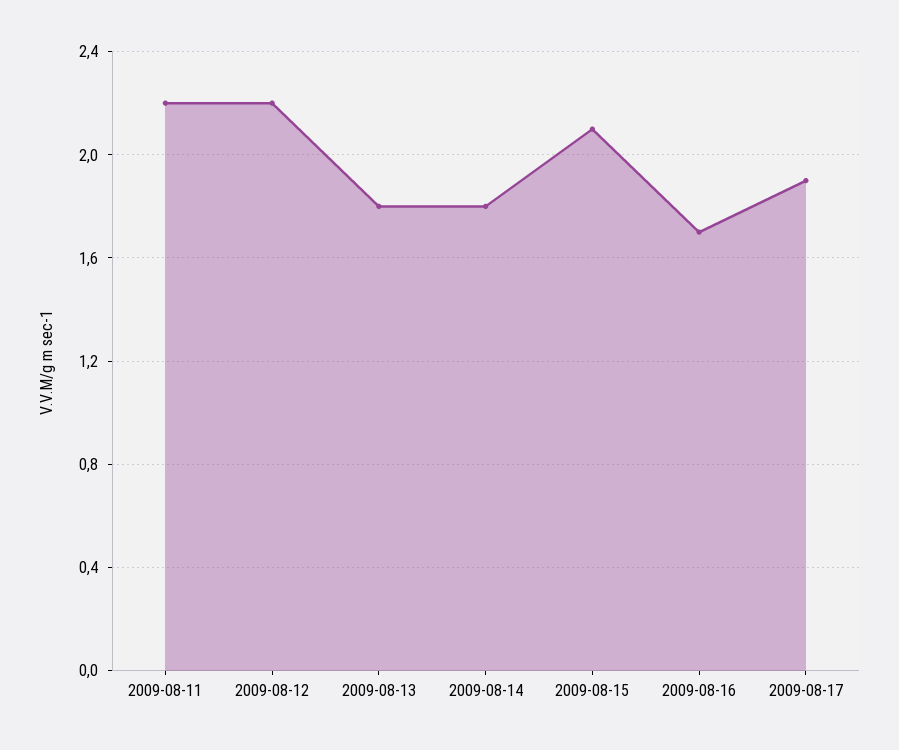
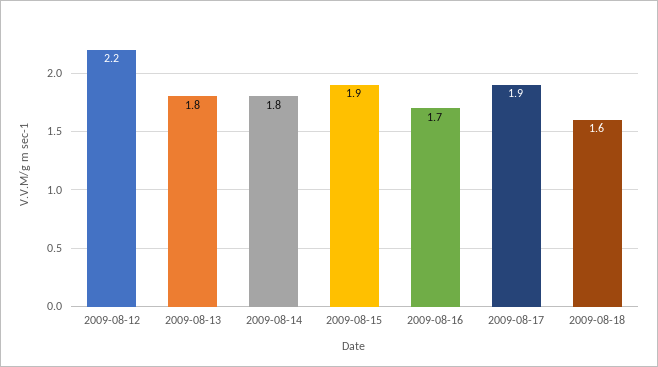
2009-08-11: 2.2 -> none
2009-08-15: 2.1 -> 1.9
2009-08-18: none -> 1.6

